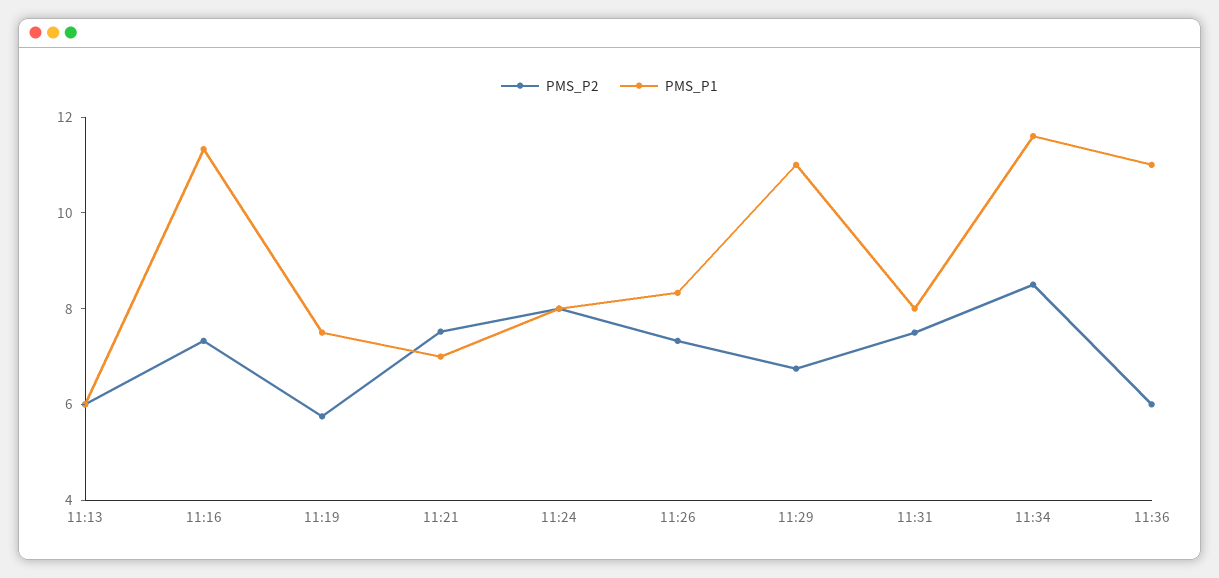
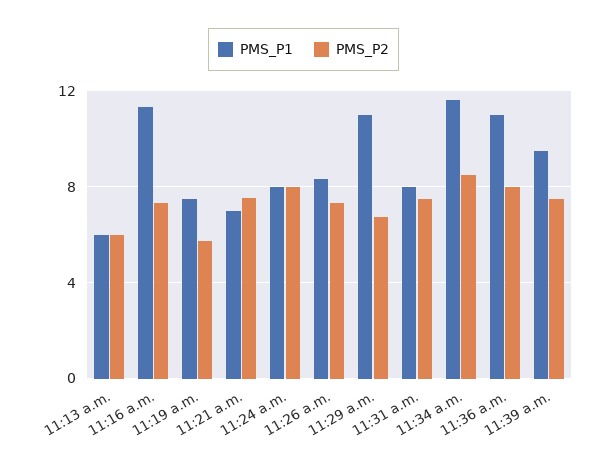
PMS_P2, 11:36: 6 -> 8
PMS_P1, 11:39 a.m.: none -> 9.5
PMS_P2, 11:39 a.m.: none -> 7.5

